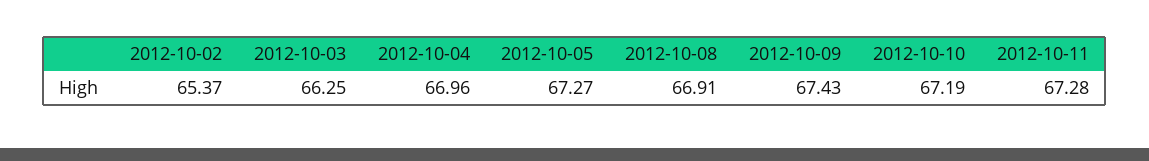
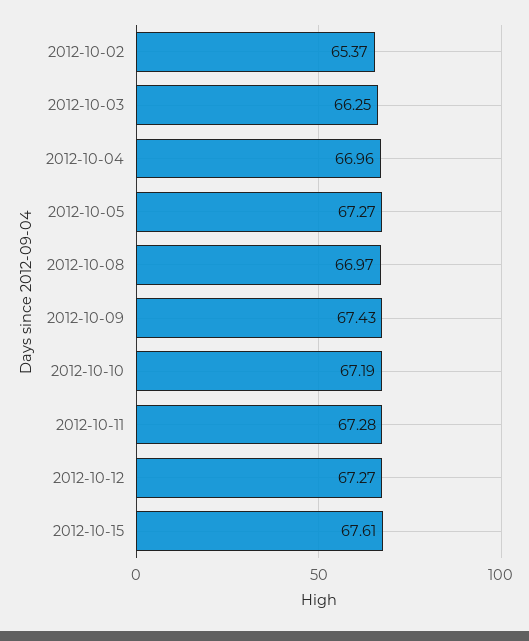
2012-10-08: 66.91 -> 66.97
2012-10-12: none -> 67.27
2012-10-15: none -> 67.61

